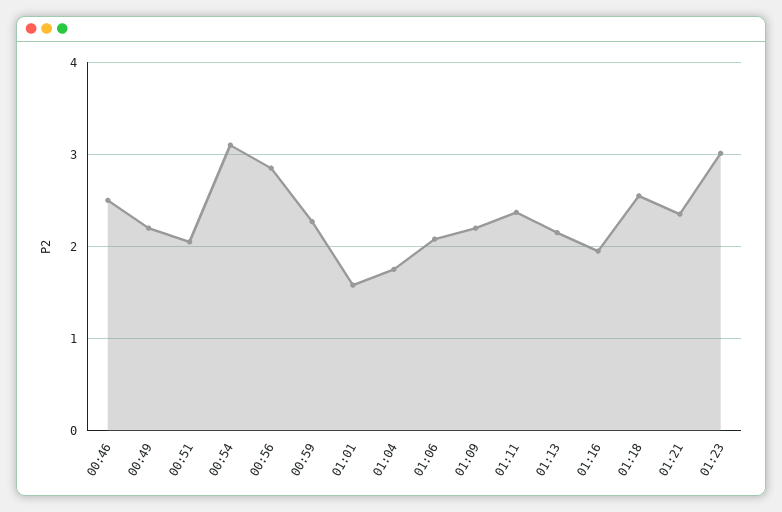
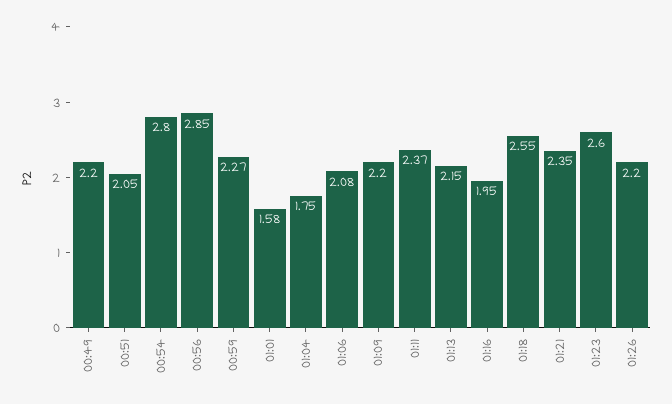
00:46: 2.5 -> none
00:54: 3.1 -> 2.8
01:23: 3 -> 2.6
01:26: none -> 2.2

